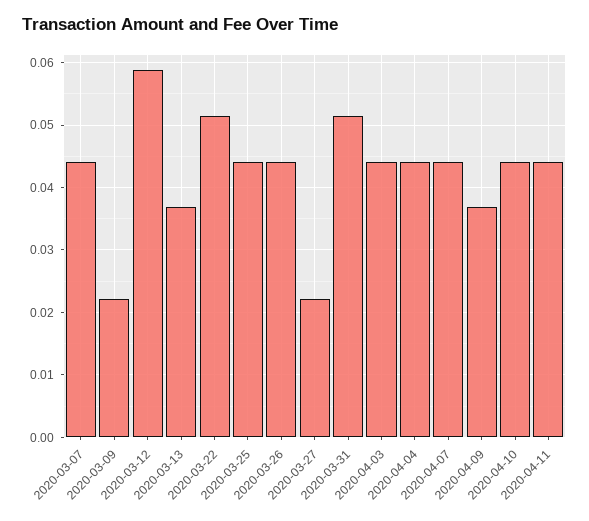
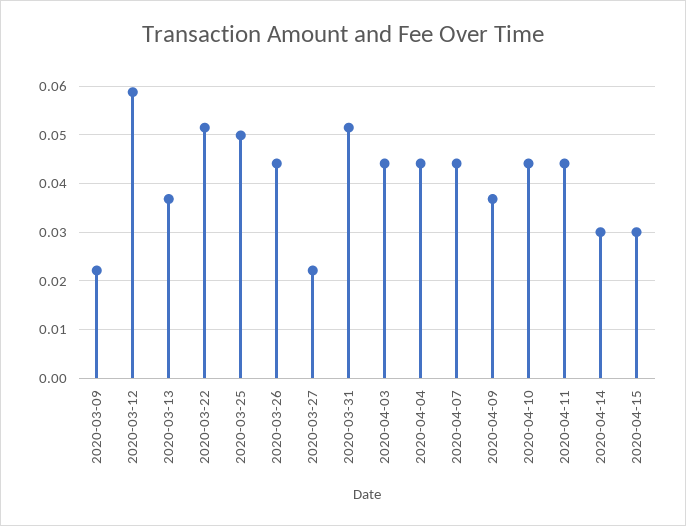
2020-03-07: 0.044 -> none
2020-03-25: 0.044 -> 0.05
2020-04-14: none -> 0.03
2020-04-15: none -> 0.03

